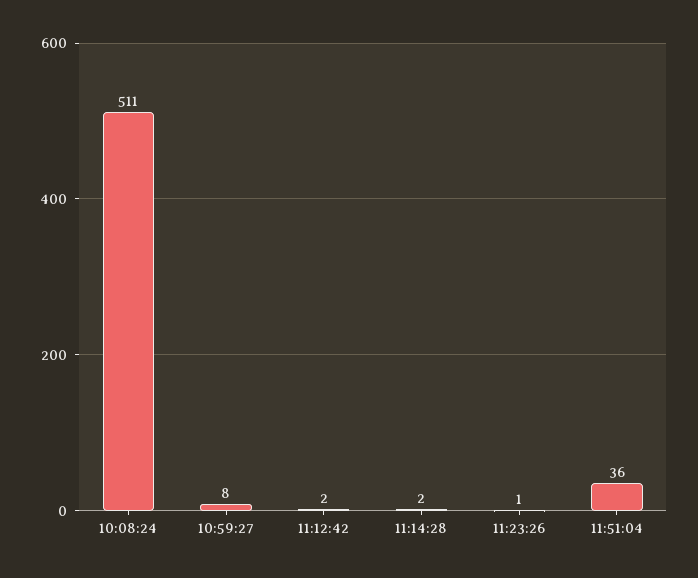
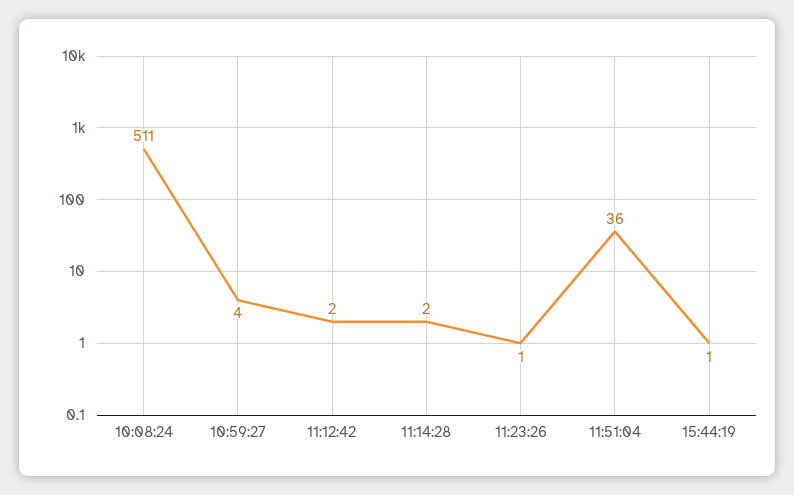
10:59:27: 8 -> 4
15:44:19: none -> 1

